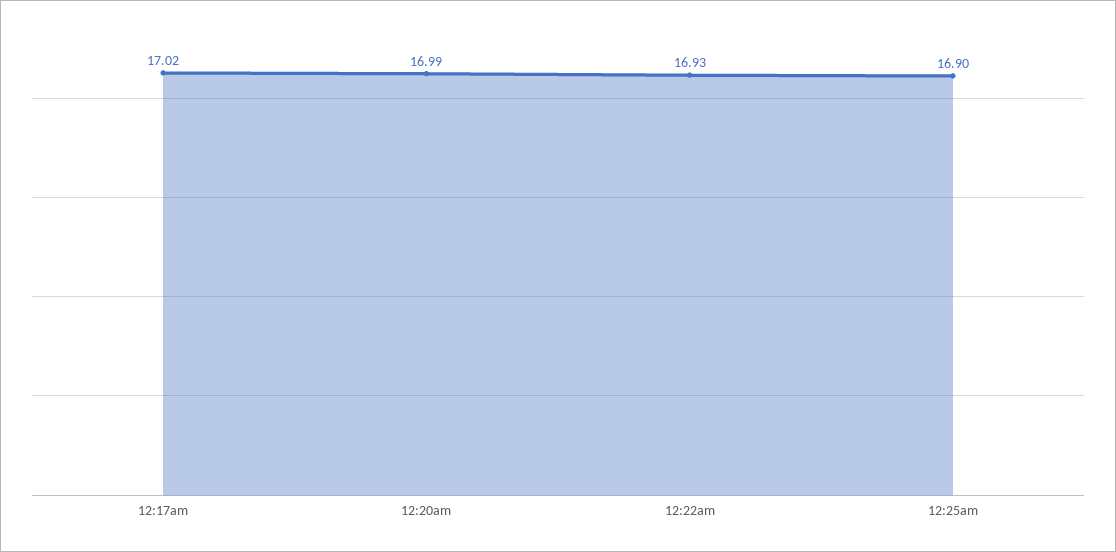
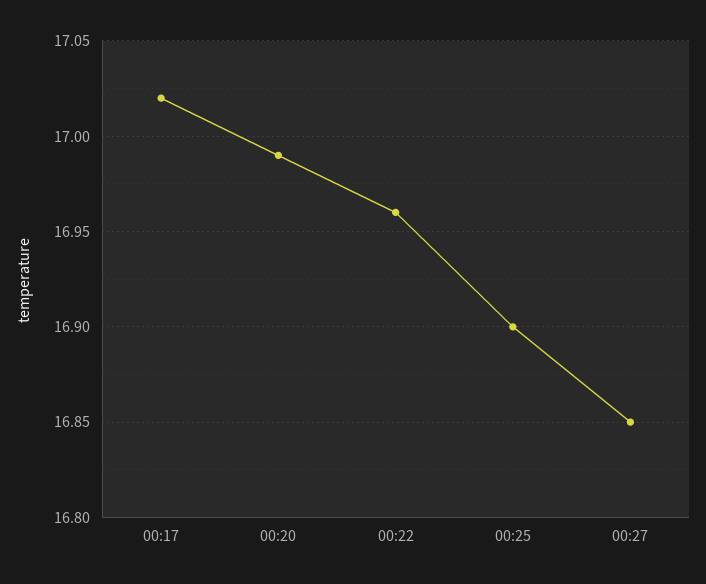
12:22am: 16.93 -> 16.96
00:27: none -> 16.85

